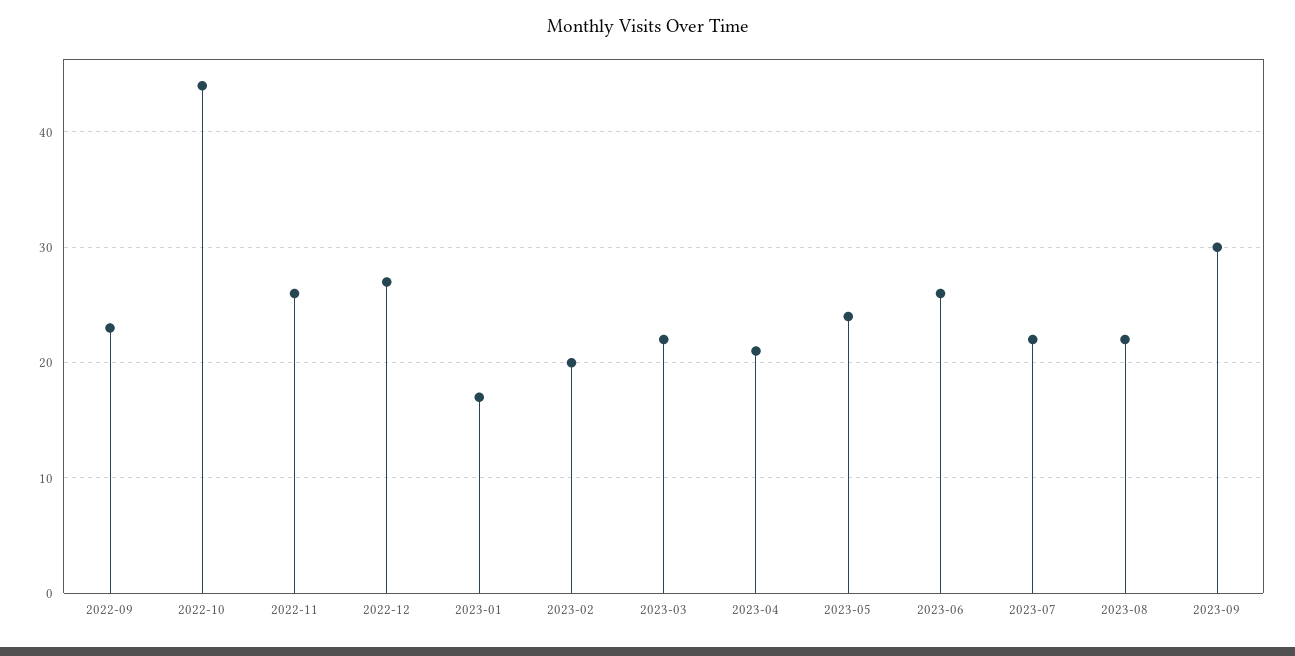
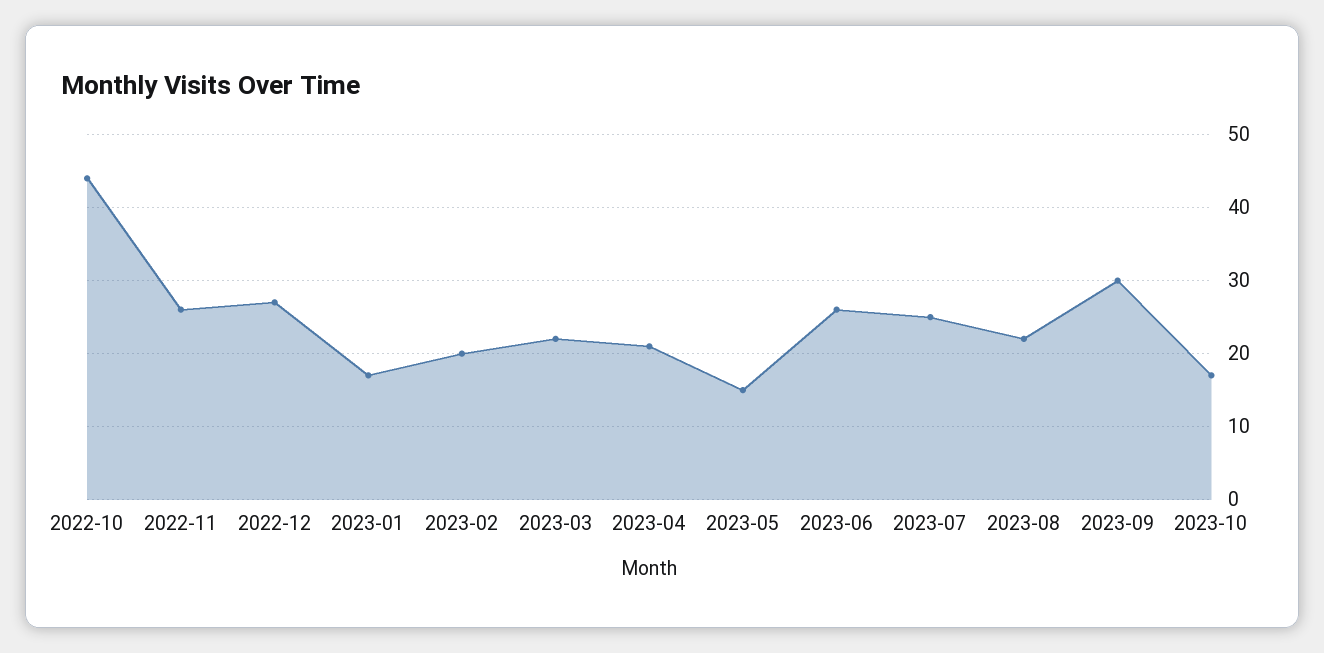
2022-09: 23 -> none
2023-05: 24 -> 15
2023-07: 22 -> 25
2023-10: none -> 17

